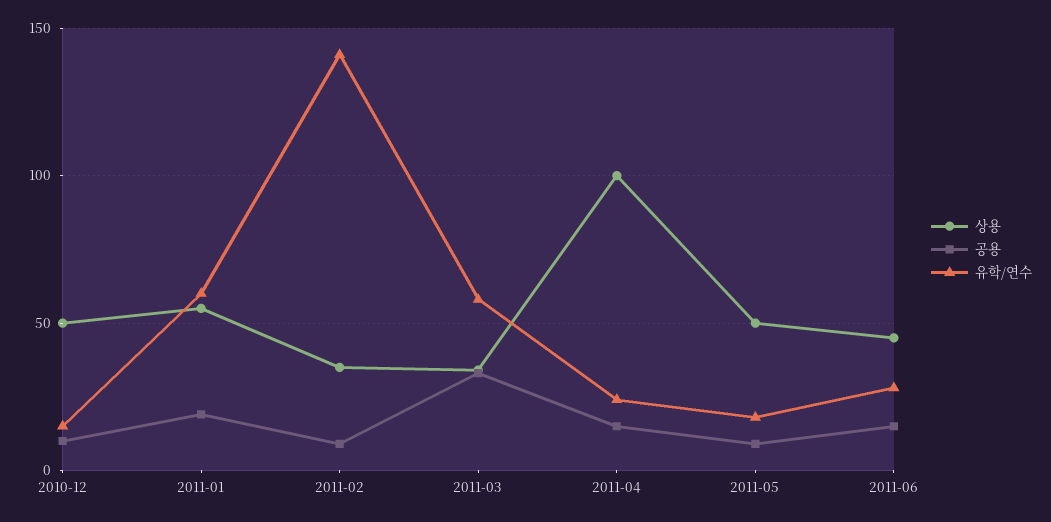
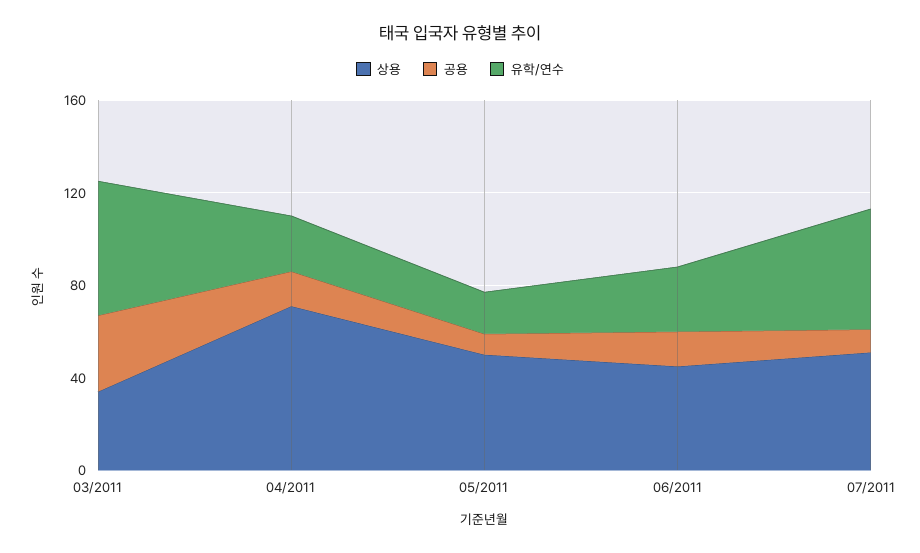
상용, 2010-12: 50 -> none
공용, 2010-12: 10 -> none
유학/연수, 2010-12: 15 -> none
상용, 2011-01: 55 -> none
공용, 2011-01: 20 -> none
유학/연수, 2011-01: 60 -> none
상용, 2011-02: 35 -> none
공용, 2011-02: 10 -> none
유학/연수, 2011-02: 140 -> none
상용, 2011-04: 100 -> 70
상용, 07/2011: none -> 50
공용, 07/2011: none -> 10
유학/연수, 07/2011: none -> 50

